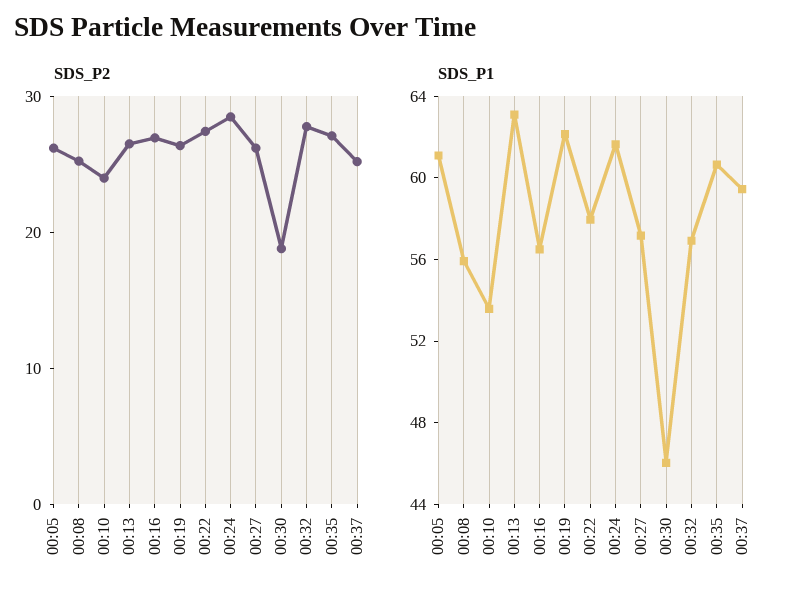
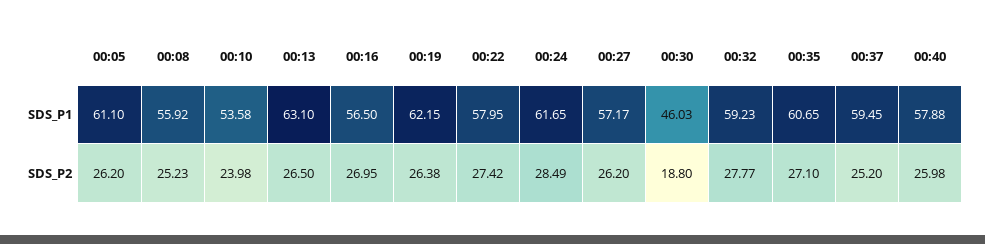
SDS_P1, 00:32: 57 -> 59.23
SDS_P1, 00:40: none -> 57.88
SDS_P2, 00:40: none -> 25.98

